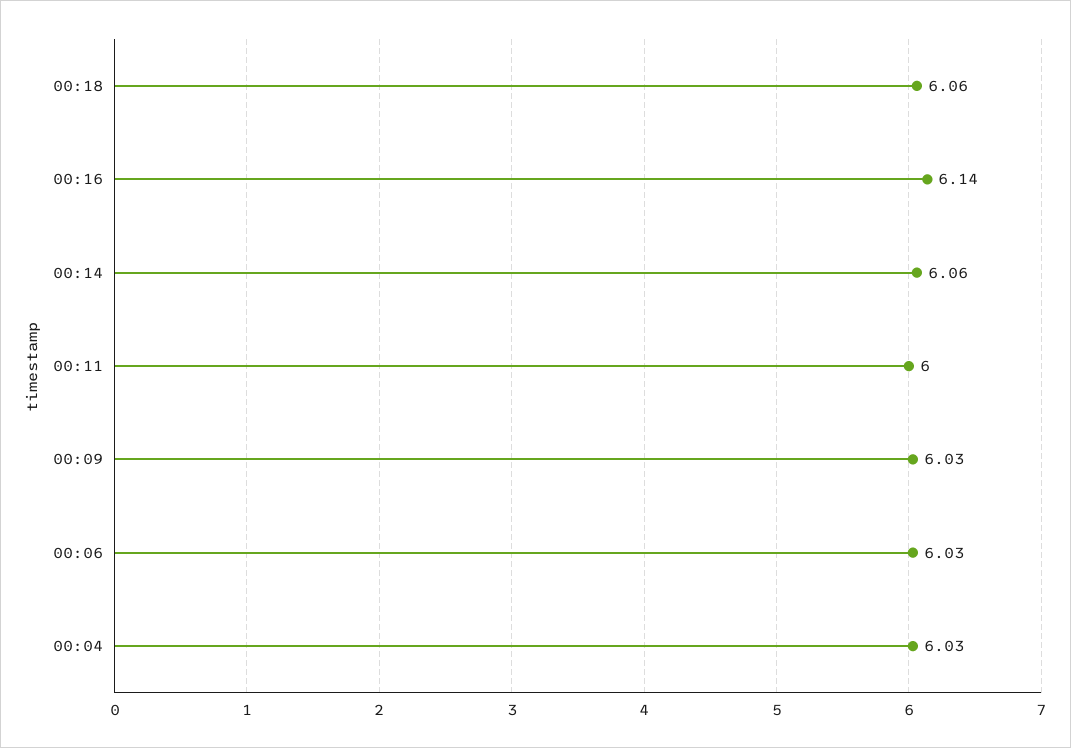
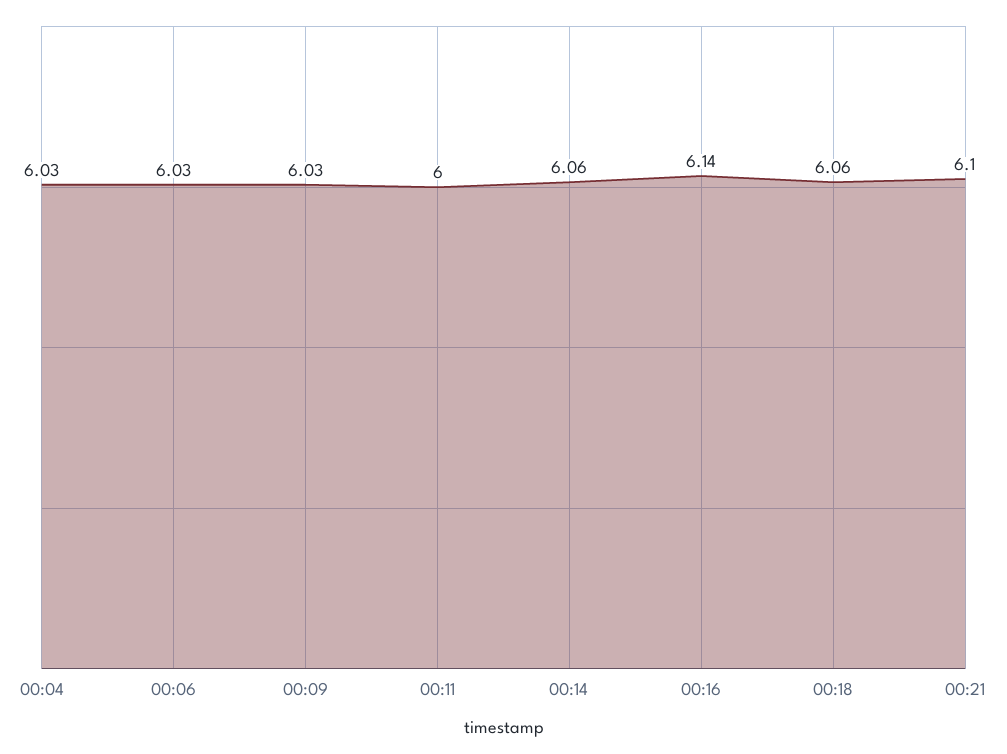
00:21: none -> 6.1

